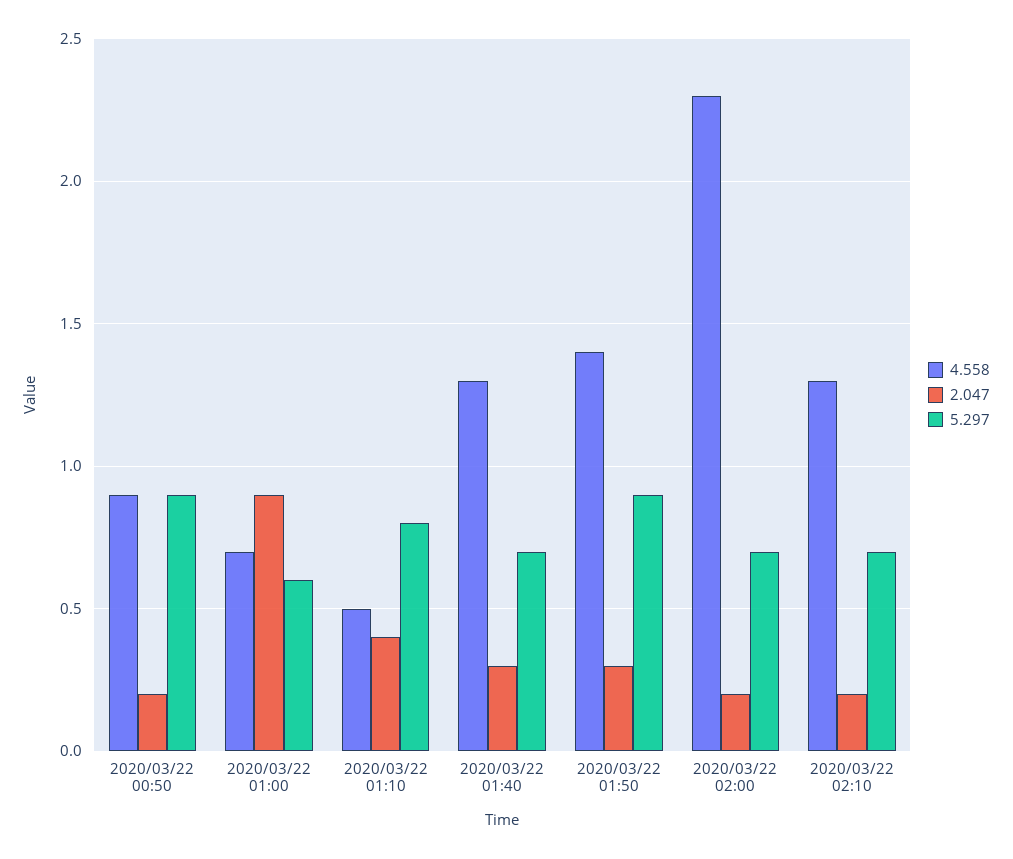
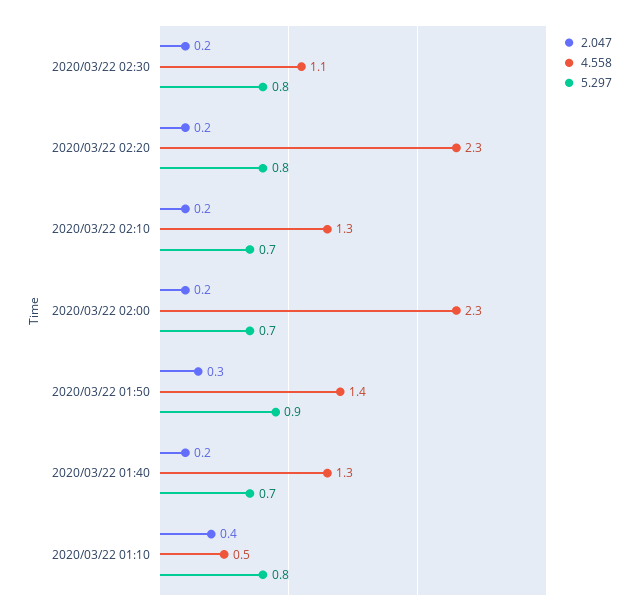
4.558, 2020/03/22 00:50: 0.9 -> none
2.047, 2020/03/22 00:50: 0.2 -> none
5.297, 2020/03/22 00:50: 0.9 -> none
4.558, 2020/03/22 01:00: 0.7 -> none
2.047, 2020/03/22 01:00: 0.9 -> none
5.297, 2020/03/22 01:00: 0.6 -> none
2.047, 2020/03/22 01:40: 0.3 -> 0.2
2.047, 2020/03/22 02:30: none -> 0.2
4.558, 2020/03/22 02:30: none -> 1.1
5.297, 2020/03/22 02:30: none -> 0.8
2.047, 2020/03/22 02:20: none -> 0.2
4.558, 2020/03/22 02:20: none -> 2.3
5.297, 2020/03/22 02:20: none -> 0.8

